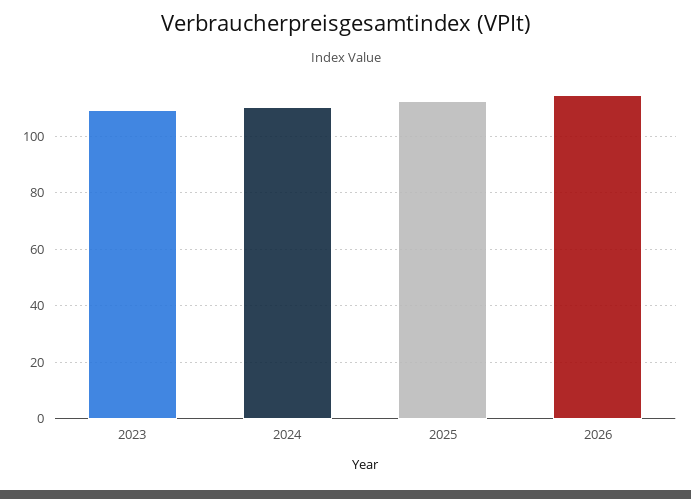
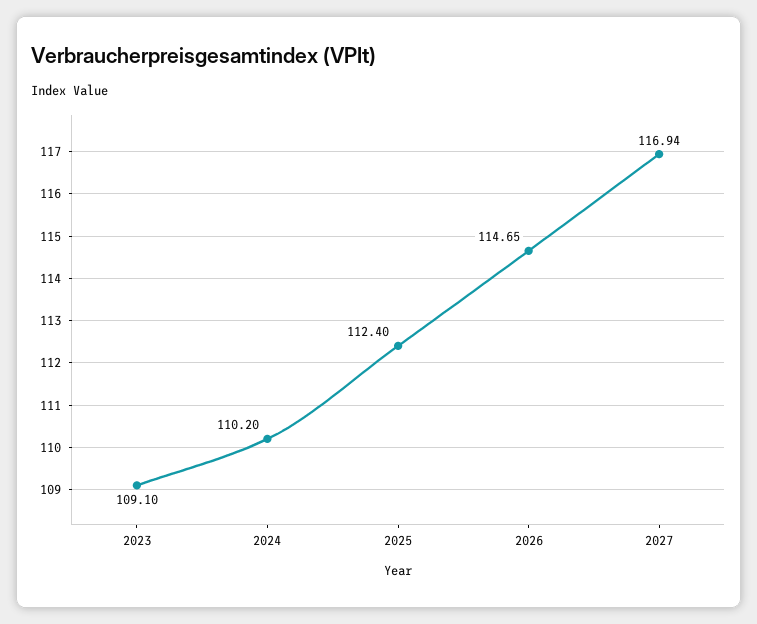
2027: none -> 116.94

